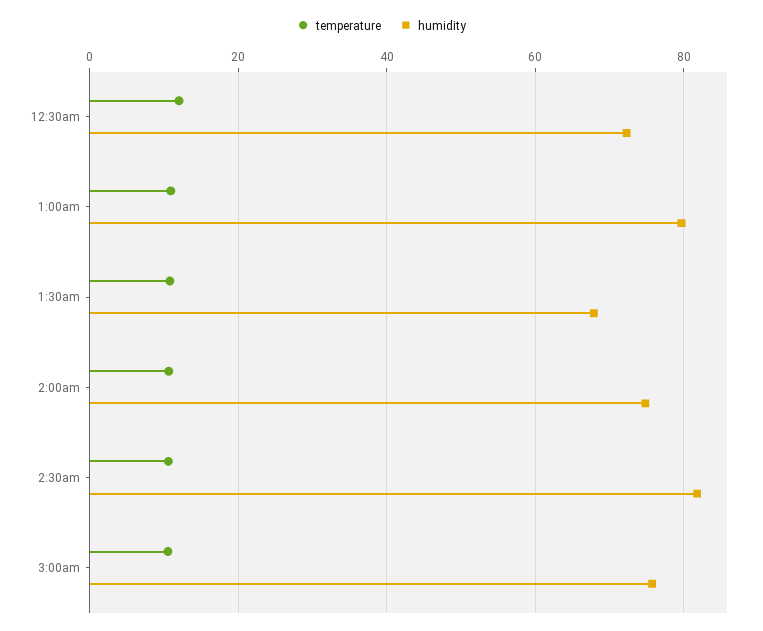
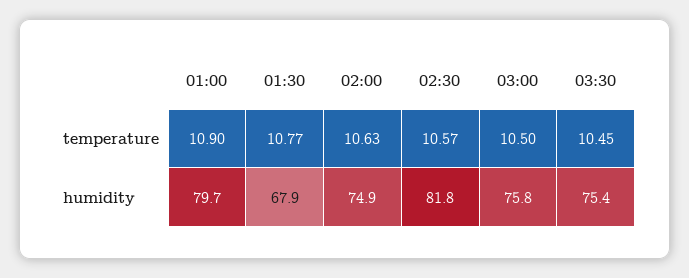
temperature, 12:30am: 12 -> none
humidity, 12:30am: 72 -> none
temperature, 03:30: none -> 10.45
humidity, 03:30: none -> 75.4

